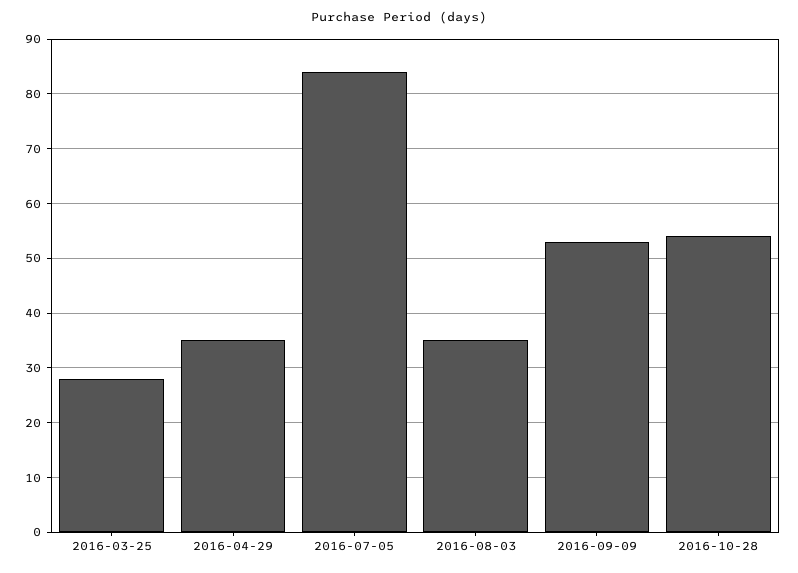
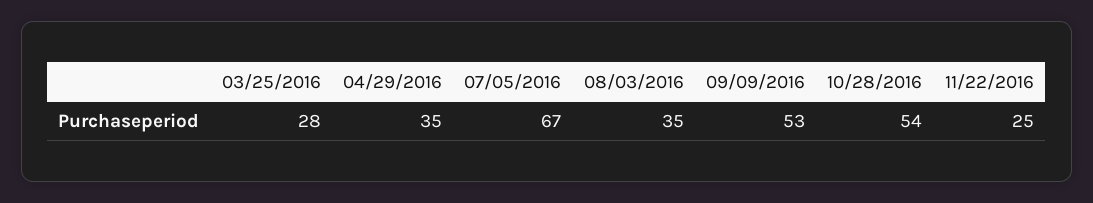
2016-07-05: 85 -> 67
11/22/2016: none -> 25

